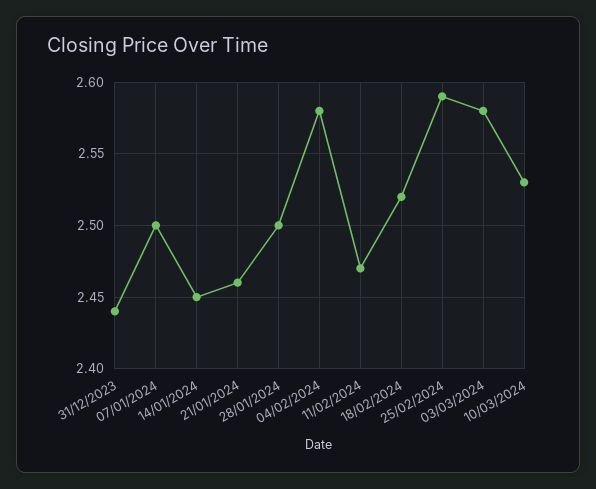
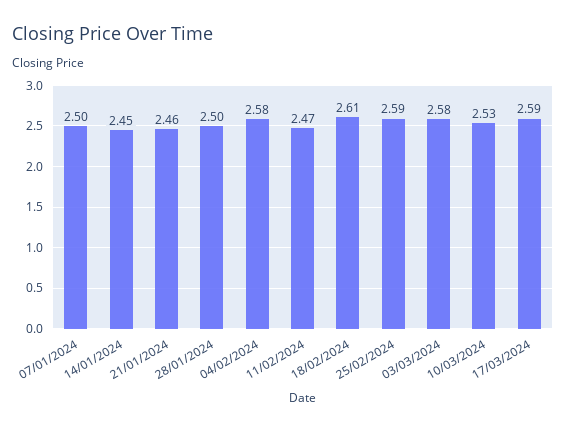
31/12/2023: 2.44 -> none
18/02/2024: 2.52 -> 2.61
17/03/2024: none -> 2.59

